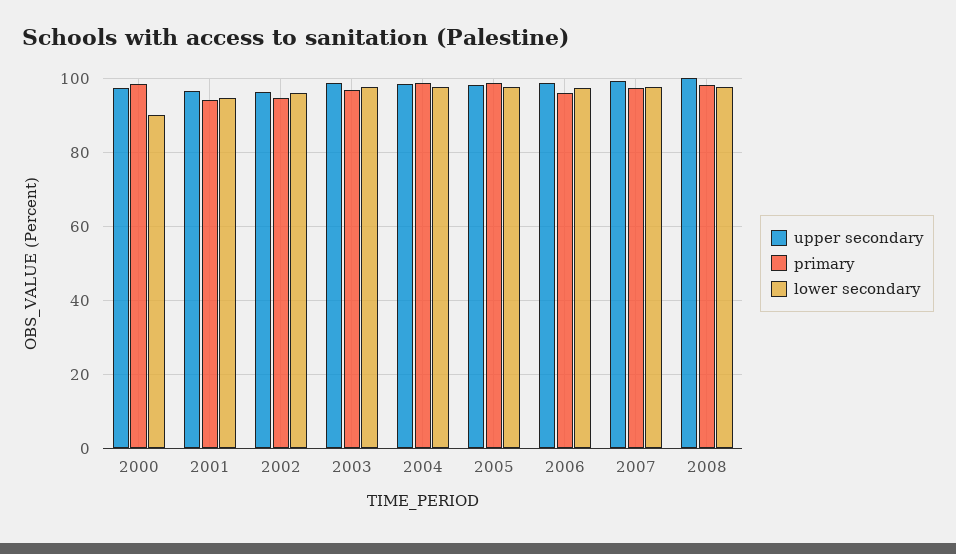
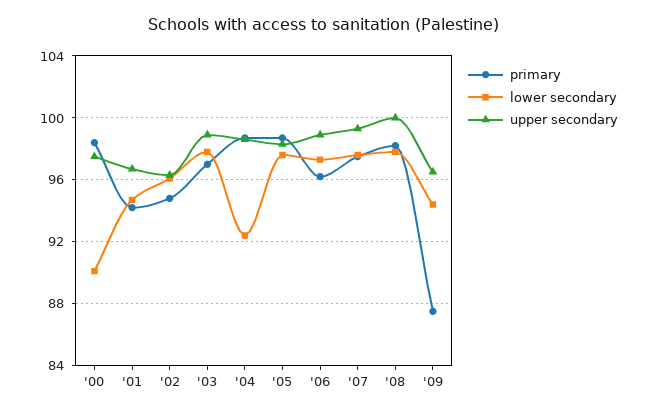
lower secondary, 2004: 98 -> 92.5
primary, '09: none -> 87.5
lower secondary, '09: none -> 94.5
upper secondary, '09: none -> 96.5

